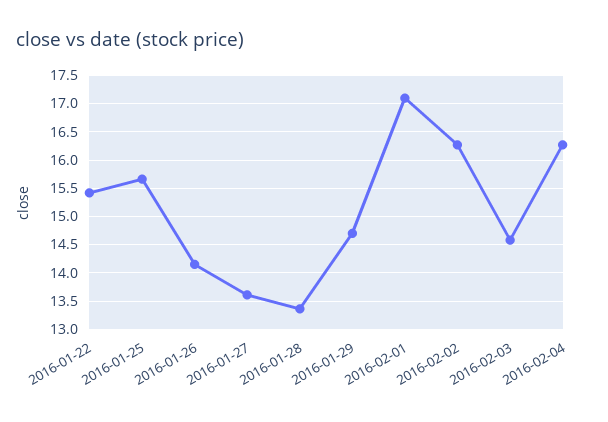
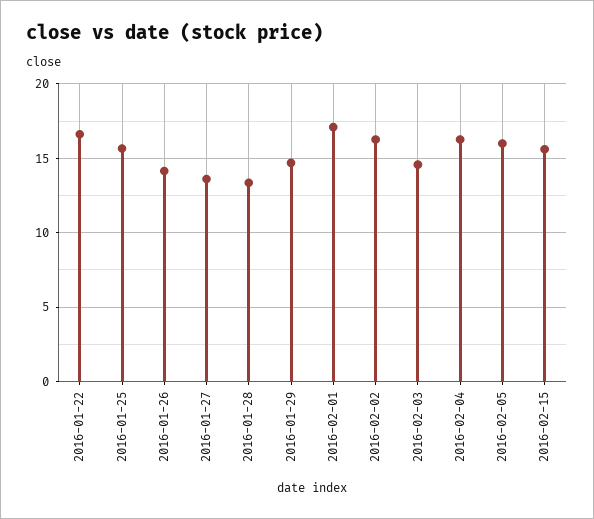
2016-01-22: 15.5 -> 16.5
2016-02-05: none -> 16
2016-02-15: none -> 15.5

